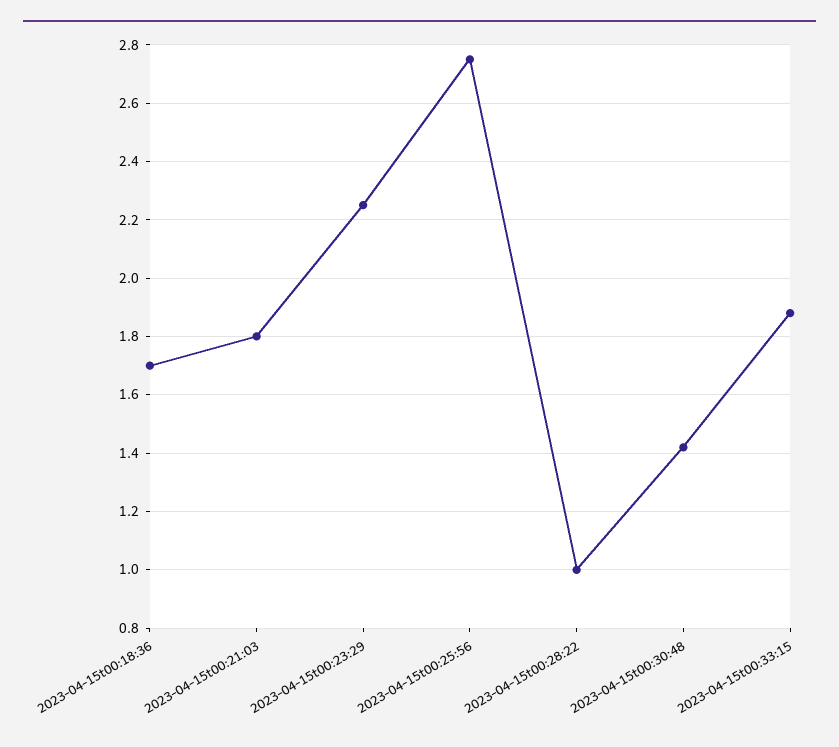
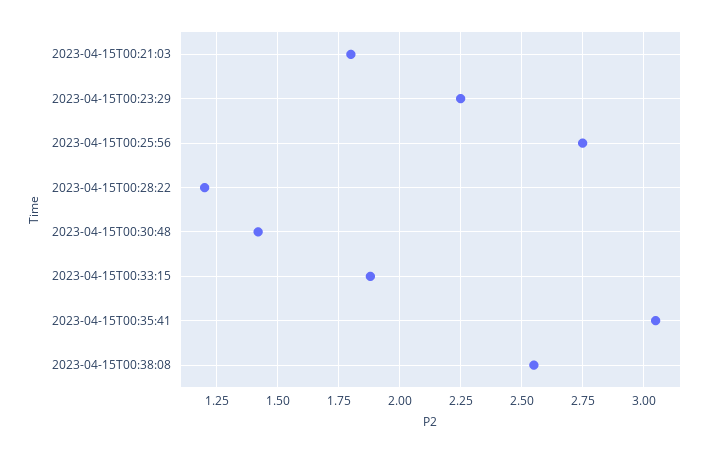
2023-04-15t00:18:36: 1.7 -> none
2023-04-15t00:28:22: 1 -> 1.2
2023-04-15T00:35:41: none -> 3.05
2023-04-15T00:38:08: none -> 2.55

